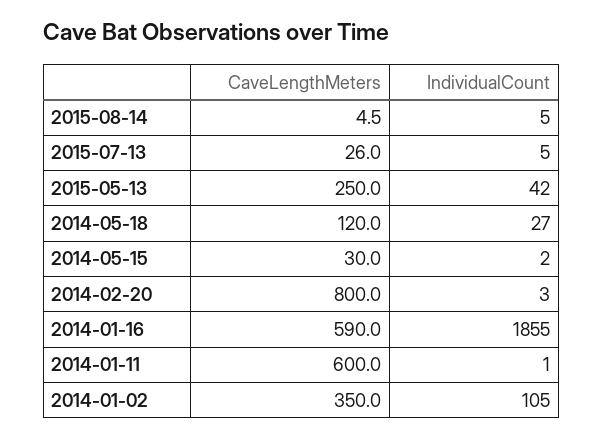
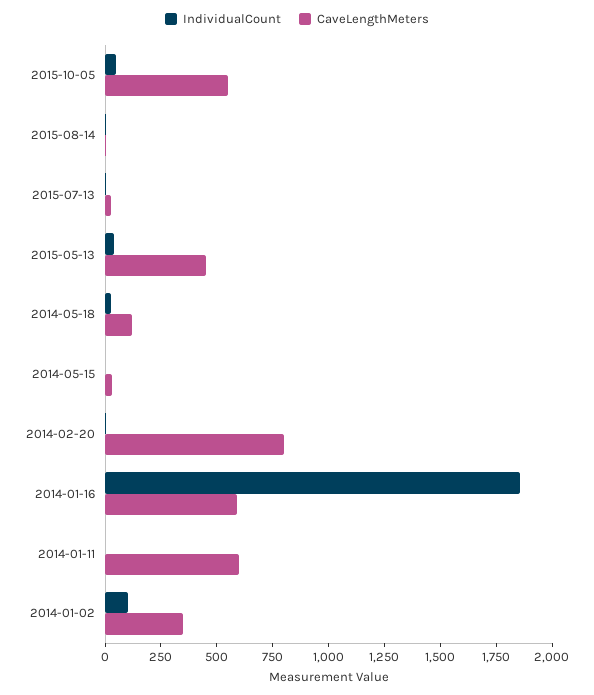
CaveLengthMeters, 2015-05-13: 250 -> 450
IndividualCount, 2015-10-05: none -> 50
CaveLengthMeters, 2015-10-05: none -> 550

